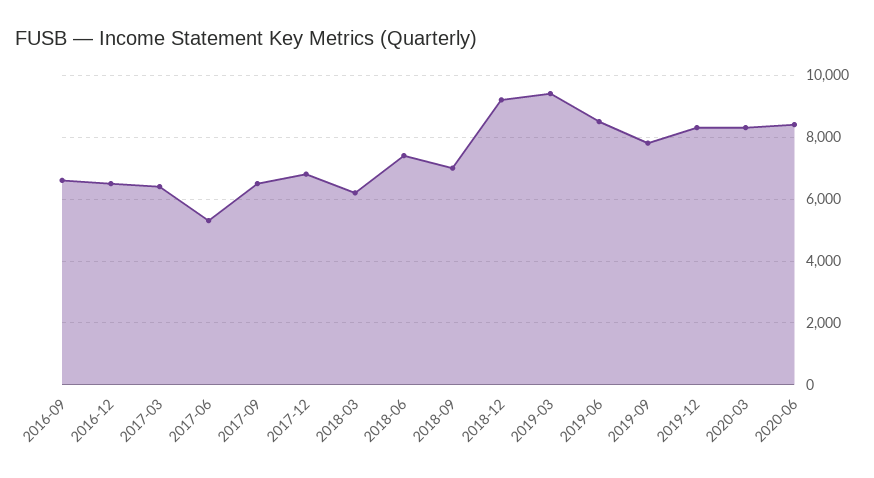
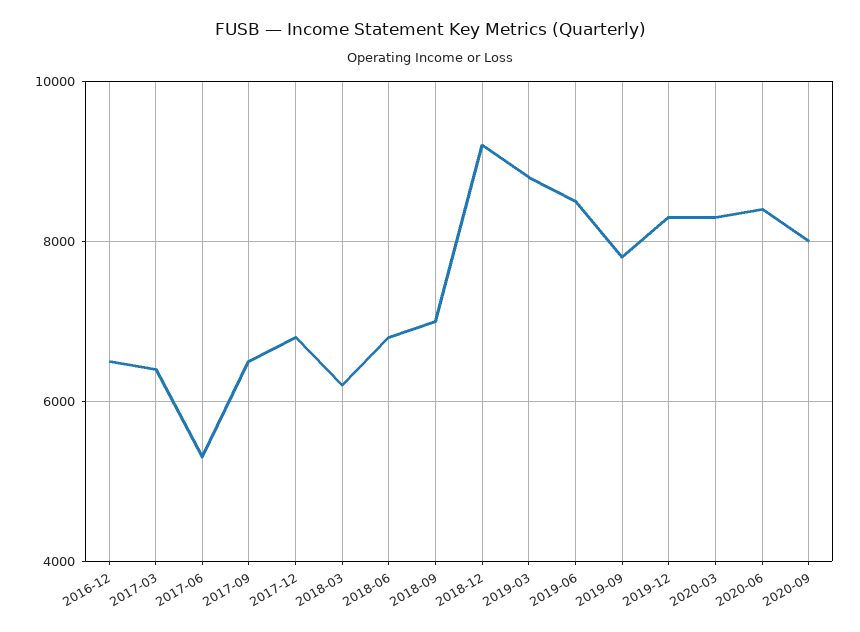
2016-09: 6600 -> none
2018-06: 7400 -> 6800
2019-03: 9400 -> 8800
2020-09: none -> 8000

